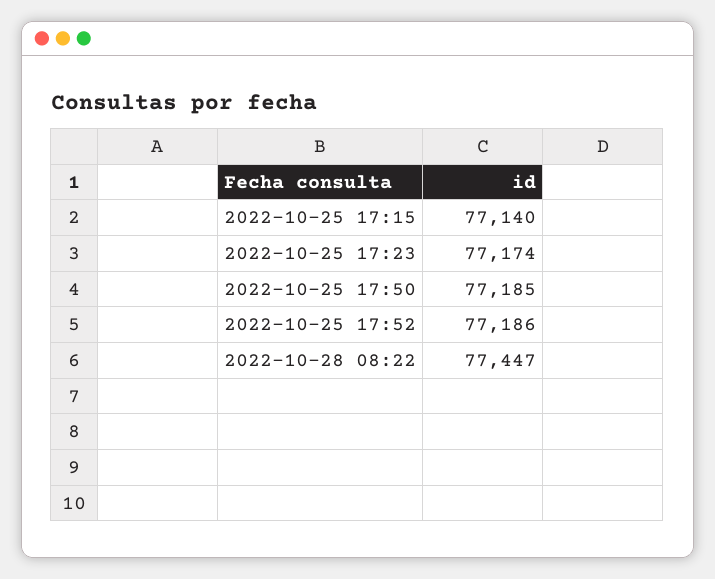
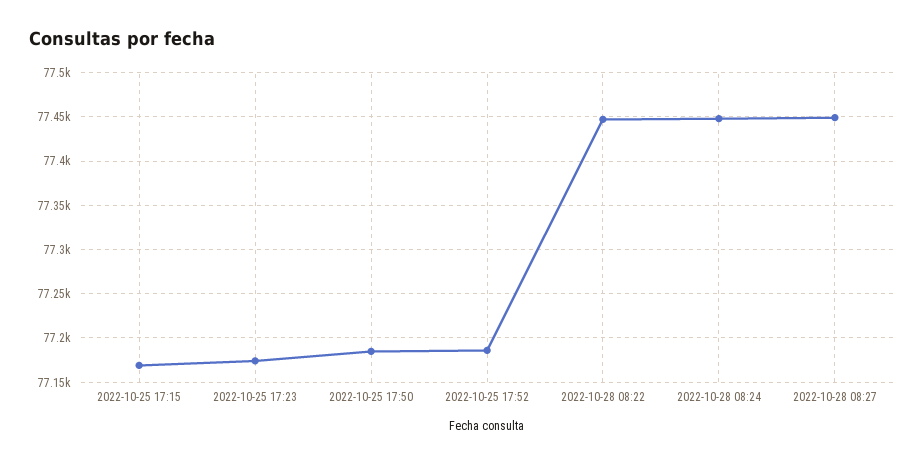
2022-10-25 17:15: 77140 -> 77170
2022-10-28 08:24: none -> 77450
2022-10-28 08:27: none -> 77450

